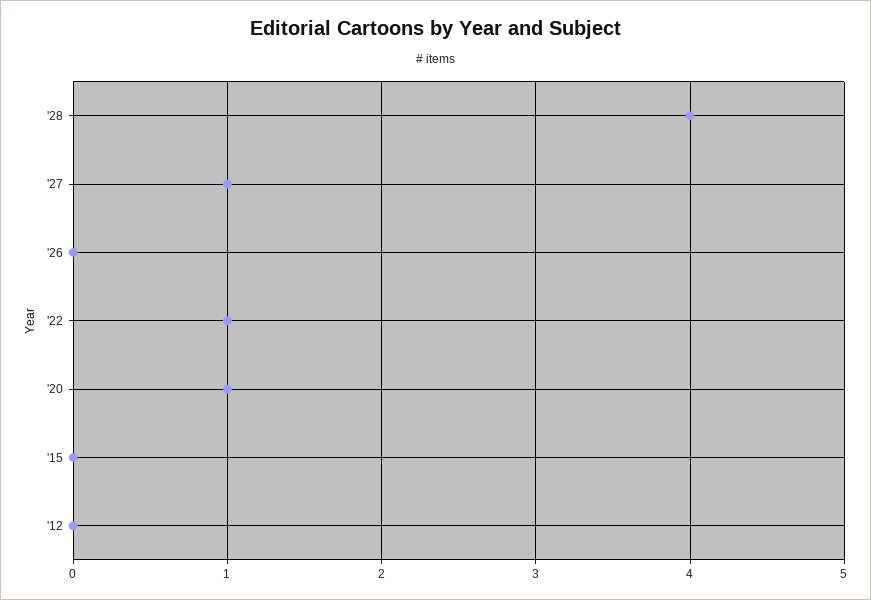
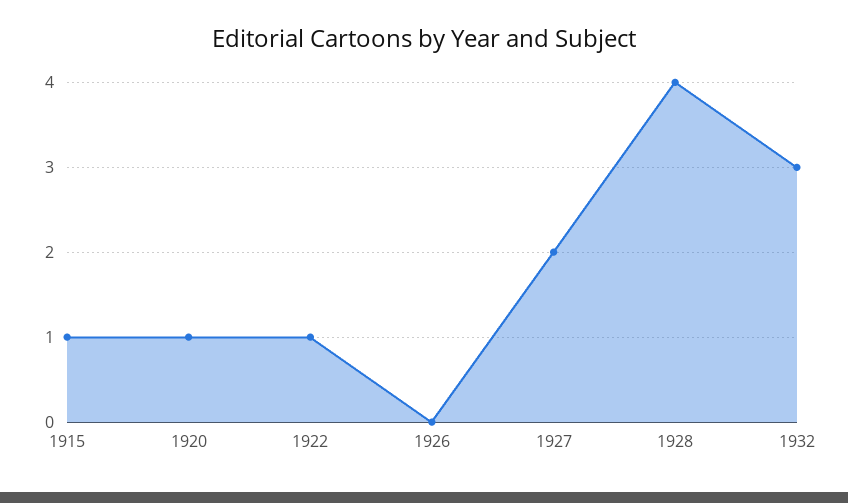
'27: 1 -> 2
'15: 0 -> 1
'12: 0 -> none
1932: none -> 3

